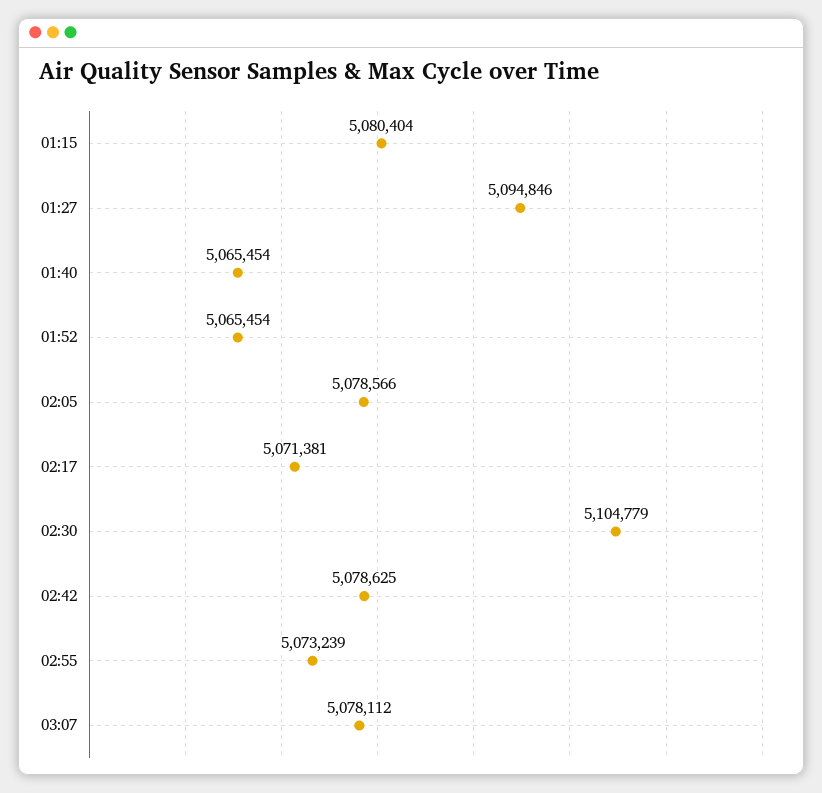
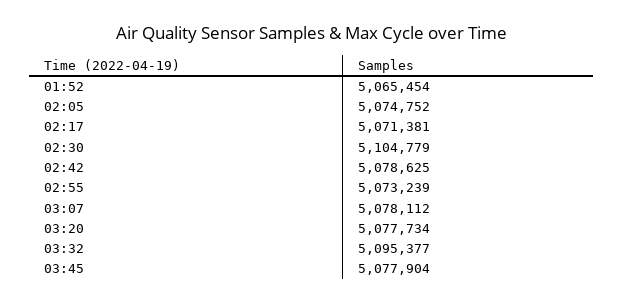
01:15: 5080404 -> none
01:27: 5094846 -> none
01:40: 5065454 -> none
02:05: 5078566 -> 5074752
03:20: none -> 5077734
03:32: none -> 5095377
03:45: none -> 5077904

